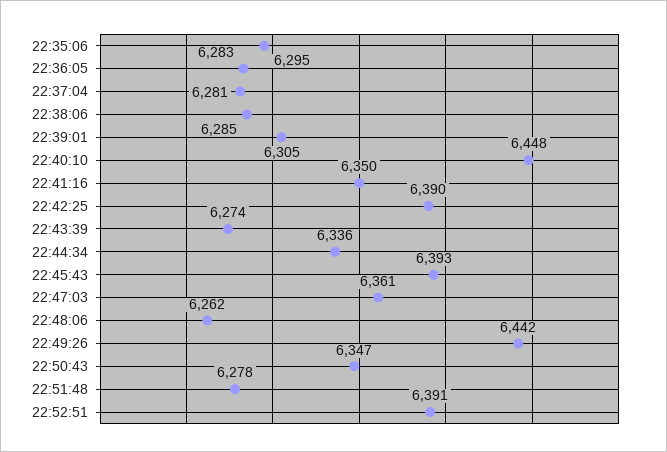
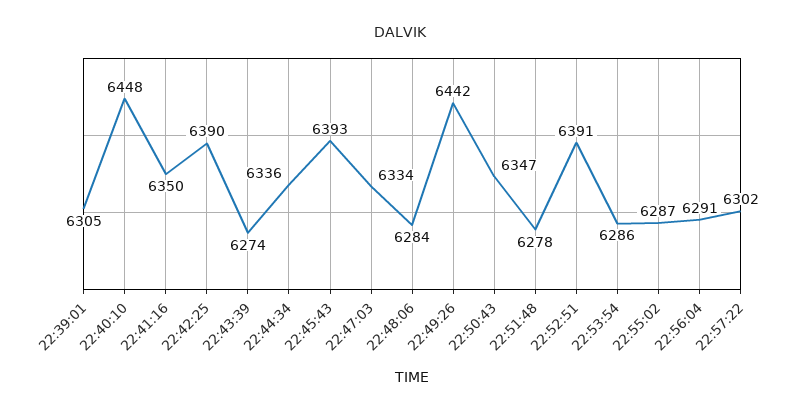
22:35:06: 6295 -> none
22:36:05: 6283 -> none
22:37:04: 6281 -> none
22:38:06: 6285 -> none
22:47:03: 6361 -> 6334
22:48:06: 6262 -> 6284
22:53:54: none -> 6286
22:55:02: none -> 6287
22:56:04: none -> 6291
22:57:22: none -> 6302

